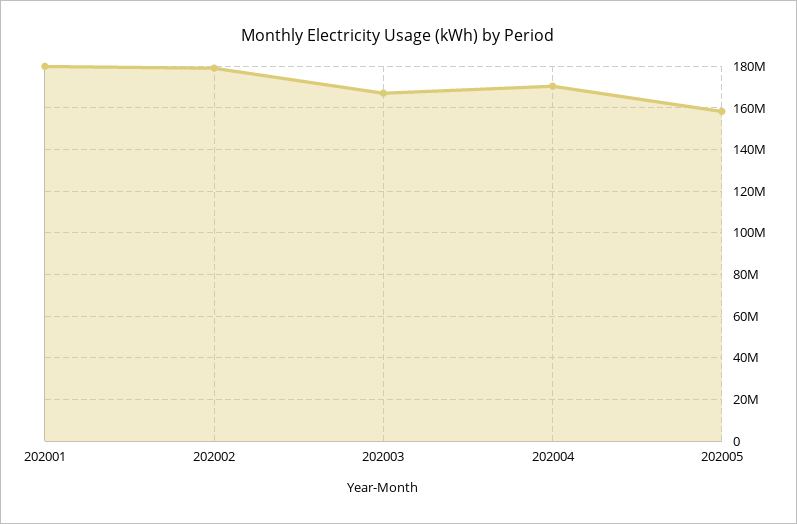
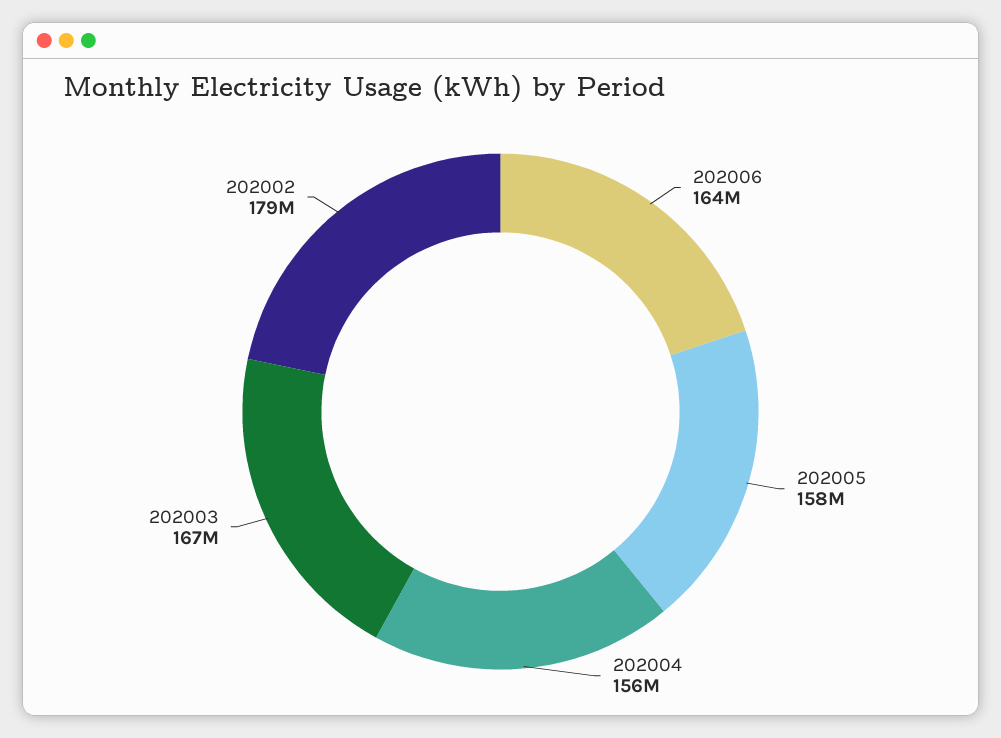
202001: 180000000 -> none
202004: 170000000 -> 156000000
202006: none -> 164000000

